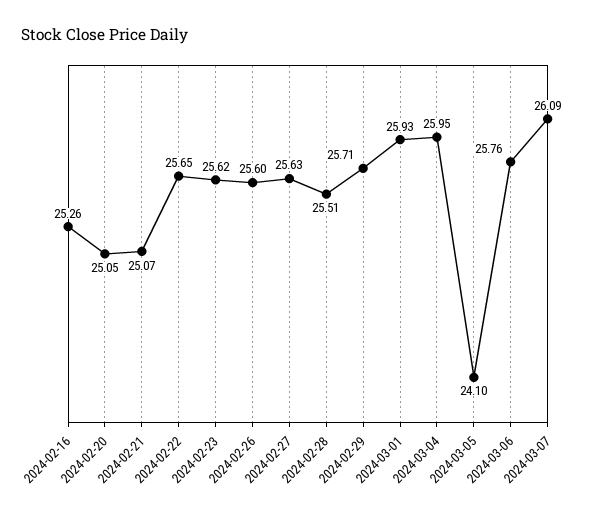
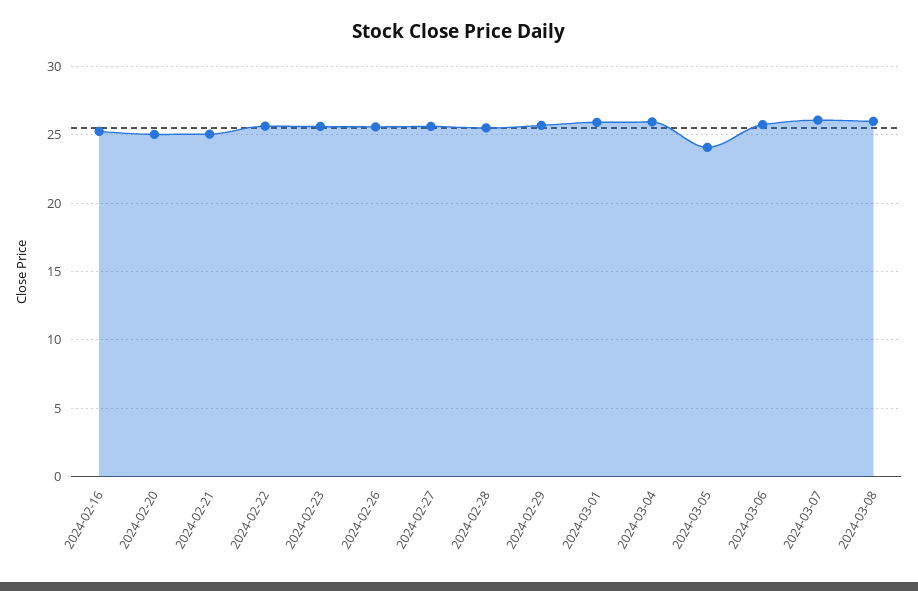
2024-03-08: none -> 26

